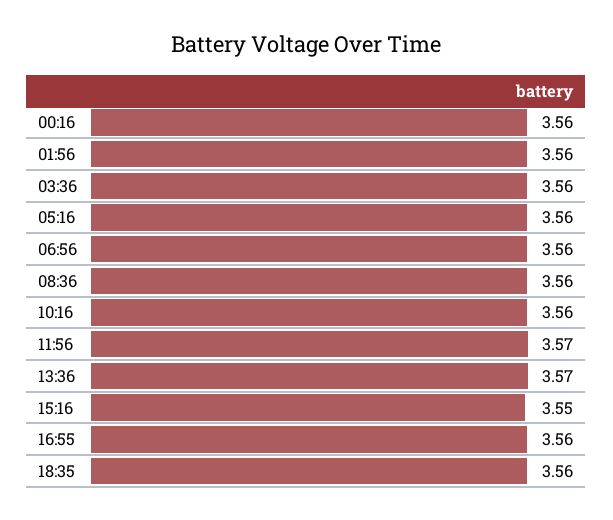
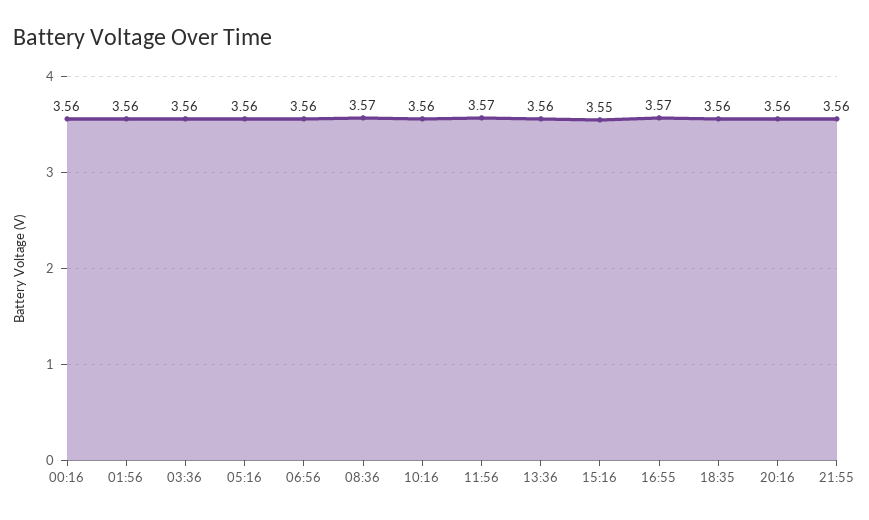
08:36: 3.56 -> 3.57
13:36: 3.57 -> 3.56
16:55: 3.56 -> 3.57
20:16: none -> 3.56
21:55: none -> 3.56

